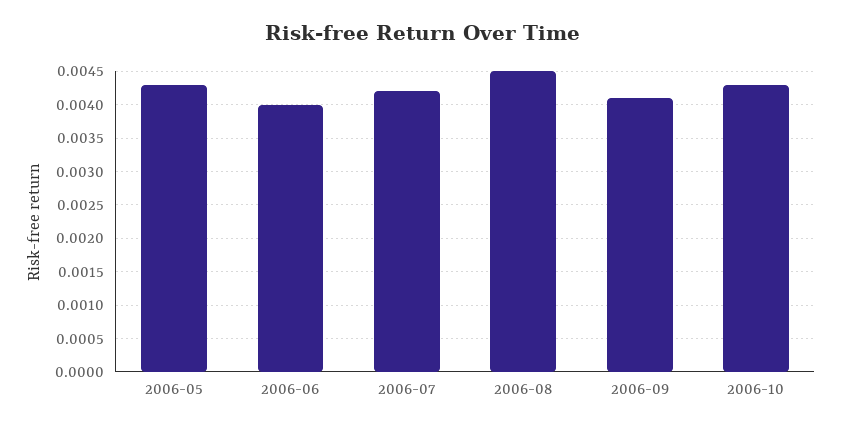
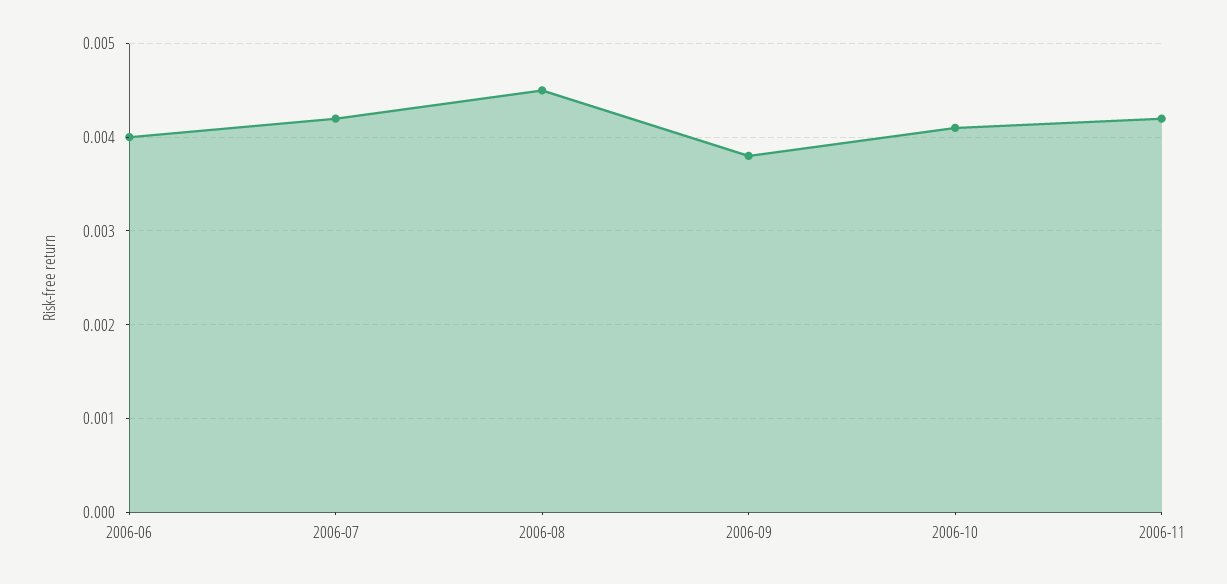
2006-05: 0.0043 -> none
2006-09: 0.0041 -> 0.0038
2006-10: 0.0043 -> 0.0041
2006-11: none -> 0.0042

